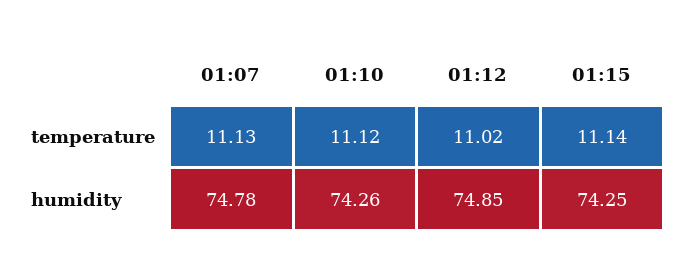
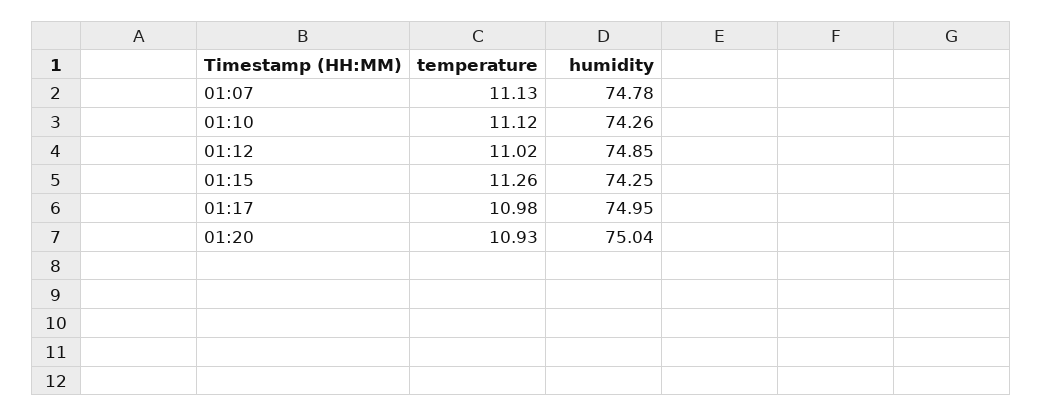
01:15, temperature: 11.14 -> 11.26
01:17, temperature: none -> 10.98
01:17, humidity: none -> 74.95
01:20, temperature: none -> 10.93
01:20, humidity: none -> 75.04

